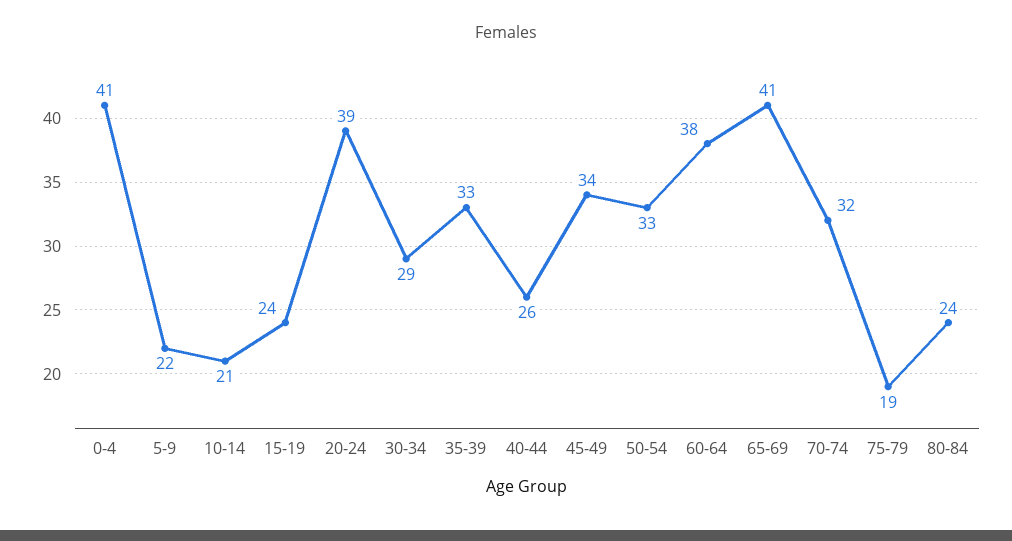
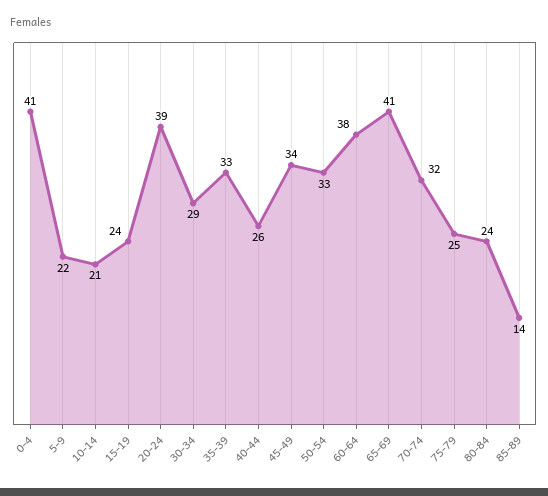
75-79: 19 -> 25
85-89: none -> 14

